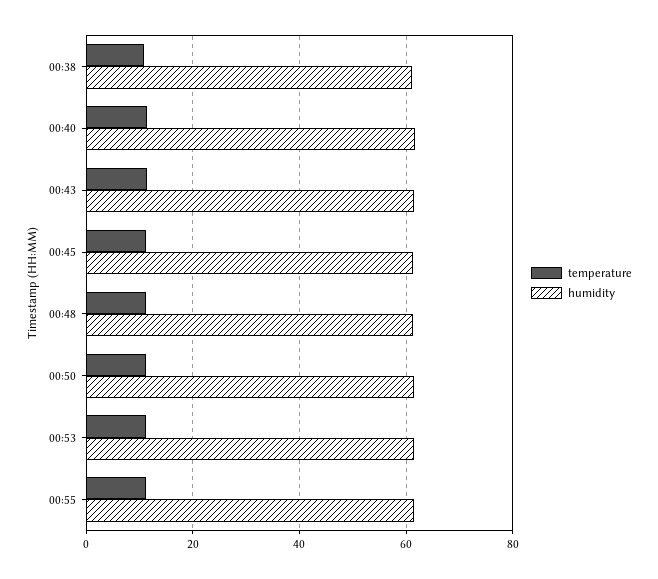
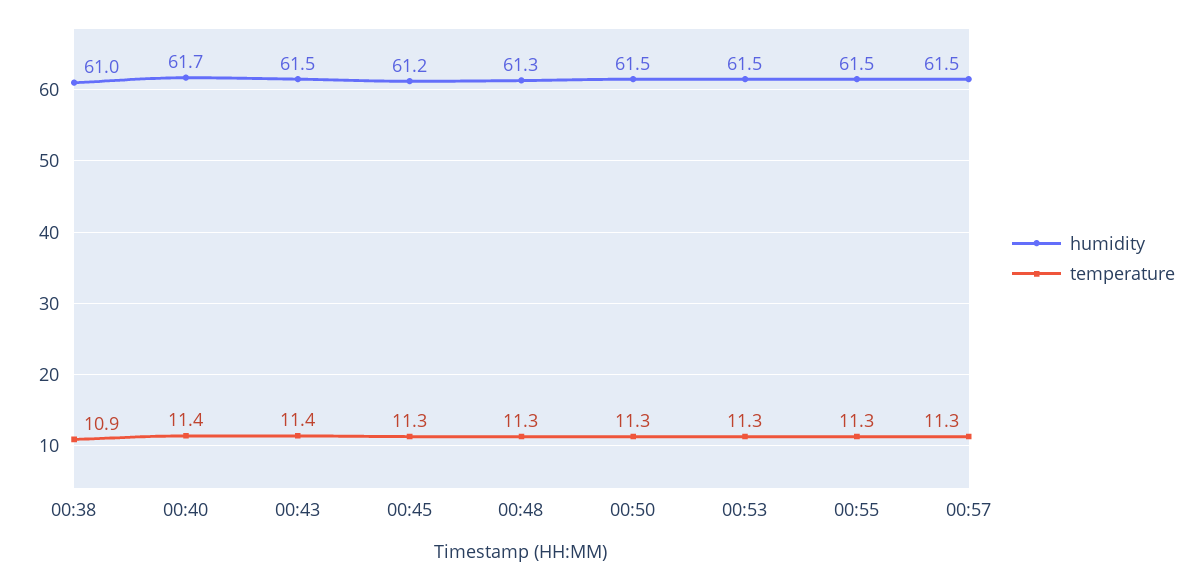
humidity, 00:57: none -> 61.5
temperature, 00:57: none -> 11.3

